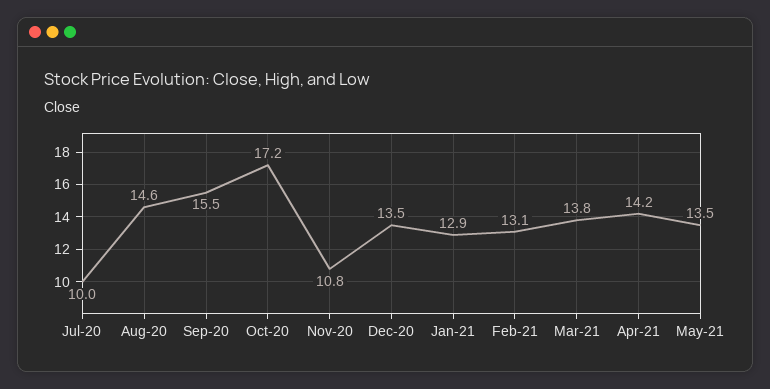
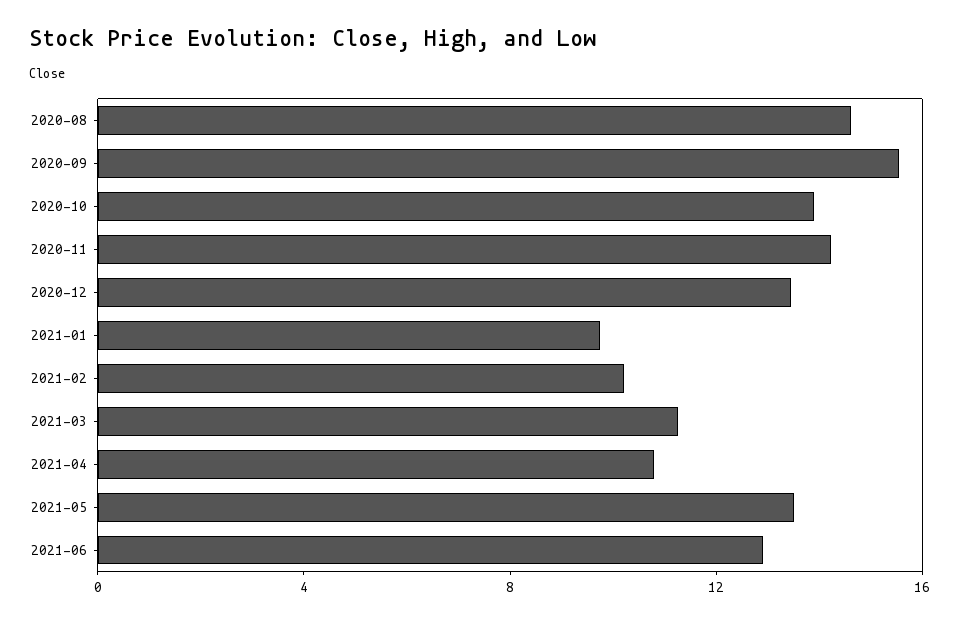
Jul-20: 10 -> none
Oct-20: 17.2 -> 14
Nov-20: 10.8 -> 14
Jan-21: 12.9 -> 10
Feb-21: 13.1 -> 10
Mar-21: 13.8 -> 11
Apr-21: 14.2 -> 11
2021-06: none -> 13

